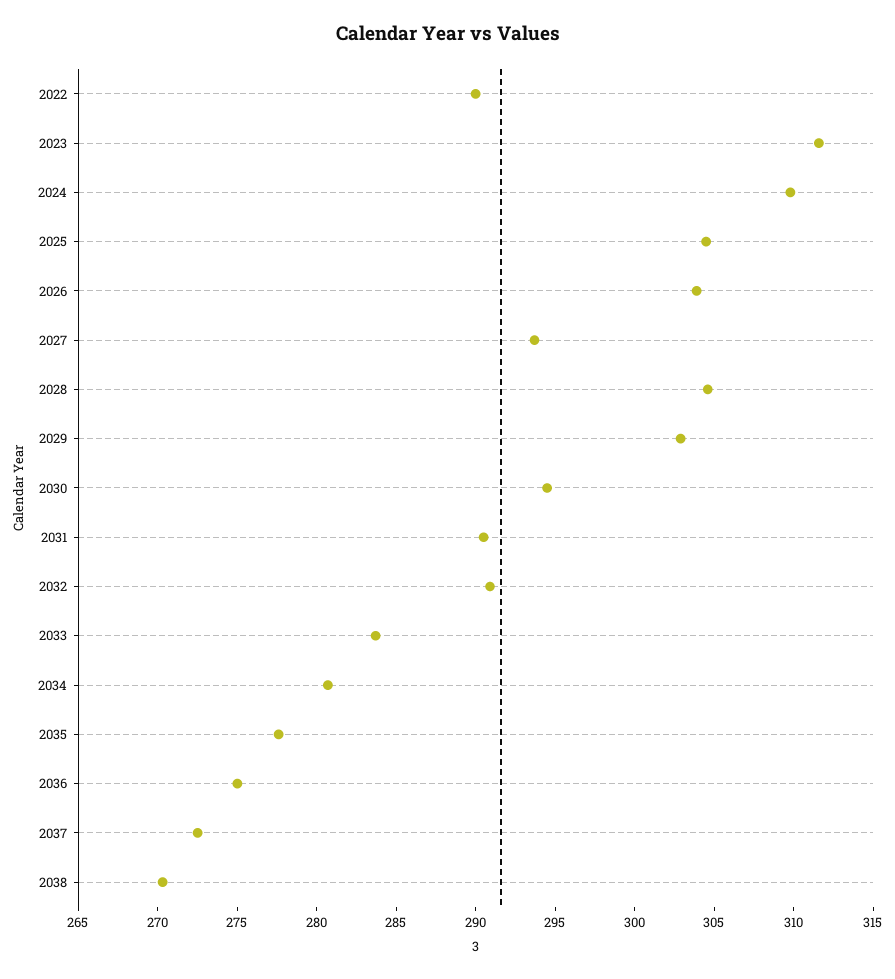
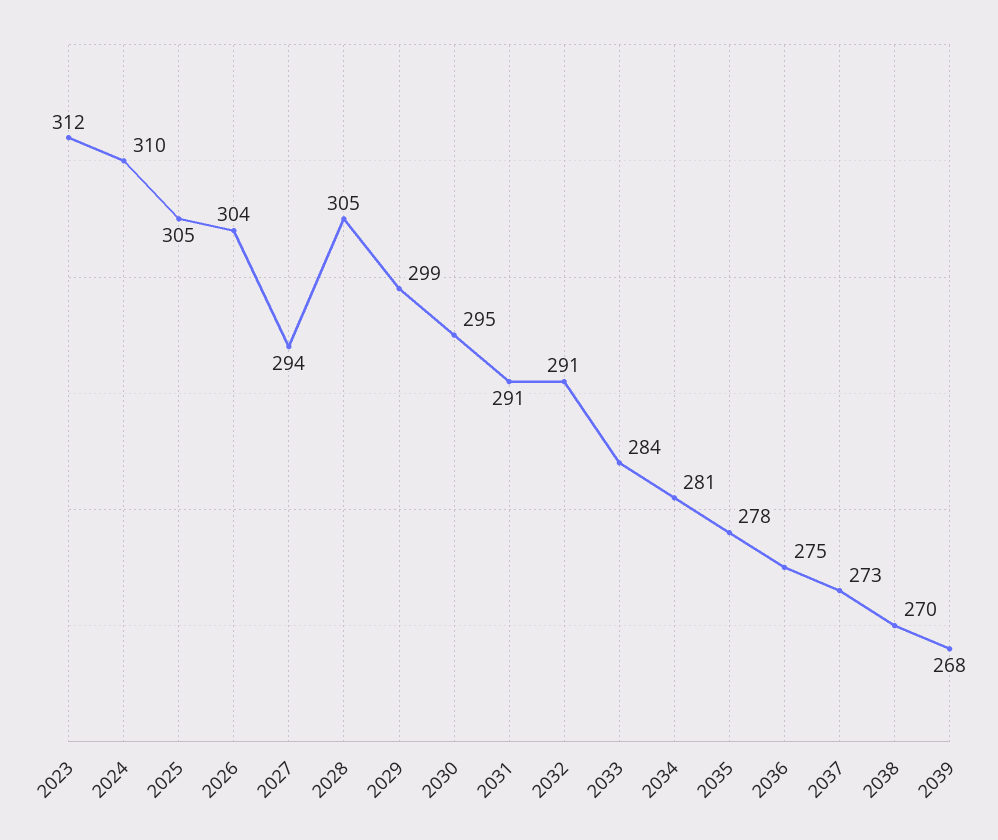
2022: 290 -> none
2029: 303 -> 299
2039: none -> 268

